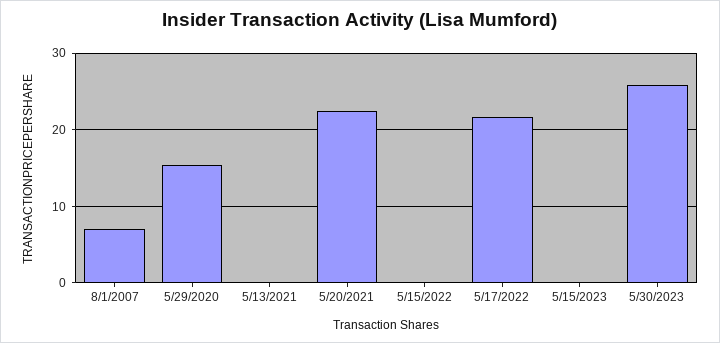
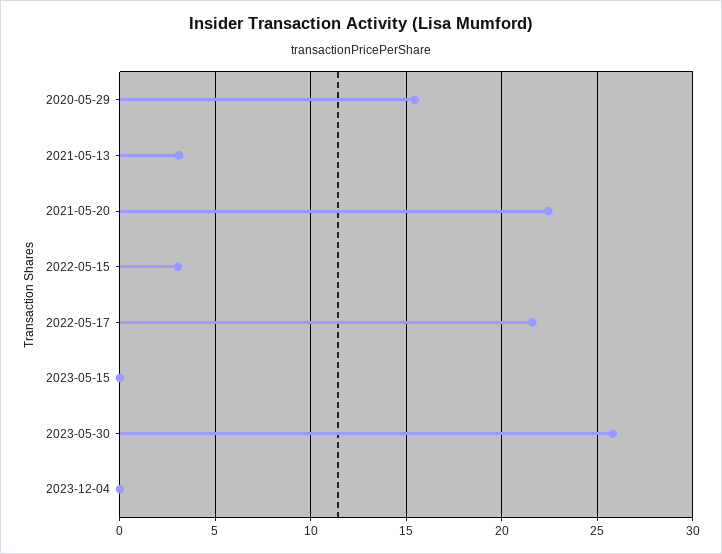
8/1/2007: 7 -> none
5/13/2021: 0 -> 3
5/15/2022: 0 -> 3
2023-12-04: none -> 0

